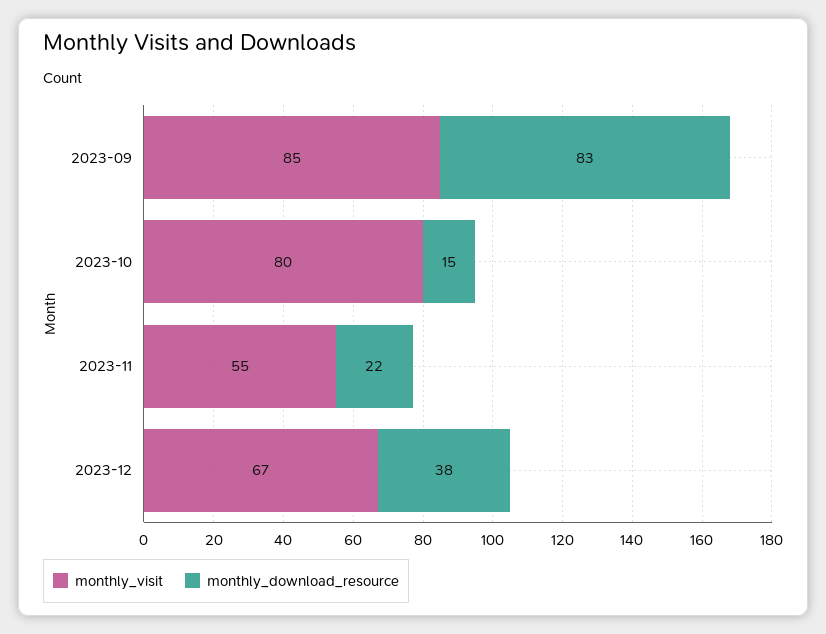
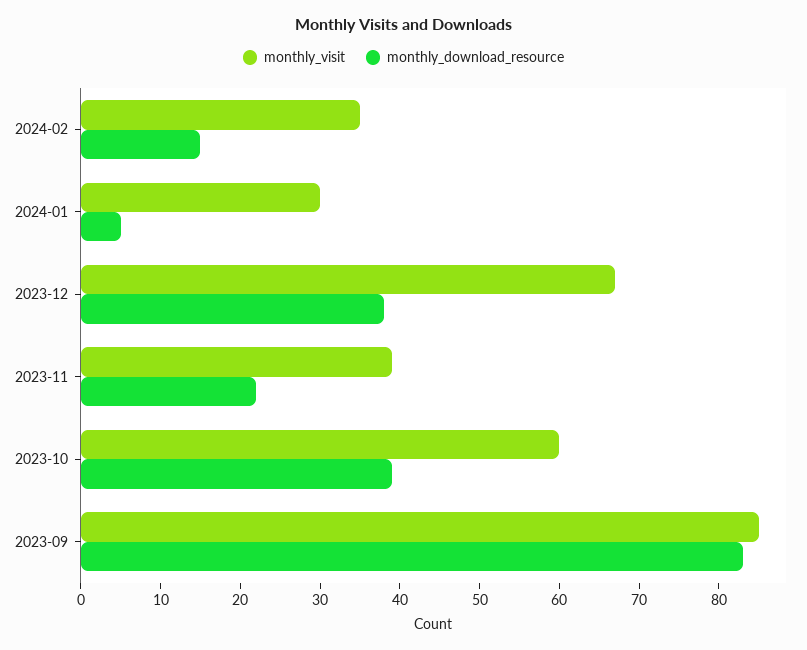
monthly_visit, 2023-10: 80 -> 60
monthly_download_resource, 2023-10: 15 -> 40
monthly_visit, 2023-11: 55 -> 40
monthly_visit, 2024-02: none -> 35
monthly_download_resource, 2024-02: none -> 15
monthly_visit, 2024-01: none -> 30
monthly_download_resource, 2024-01: none -> 5

